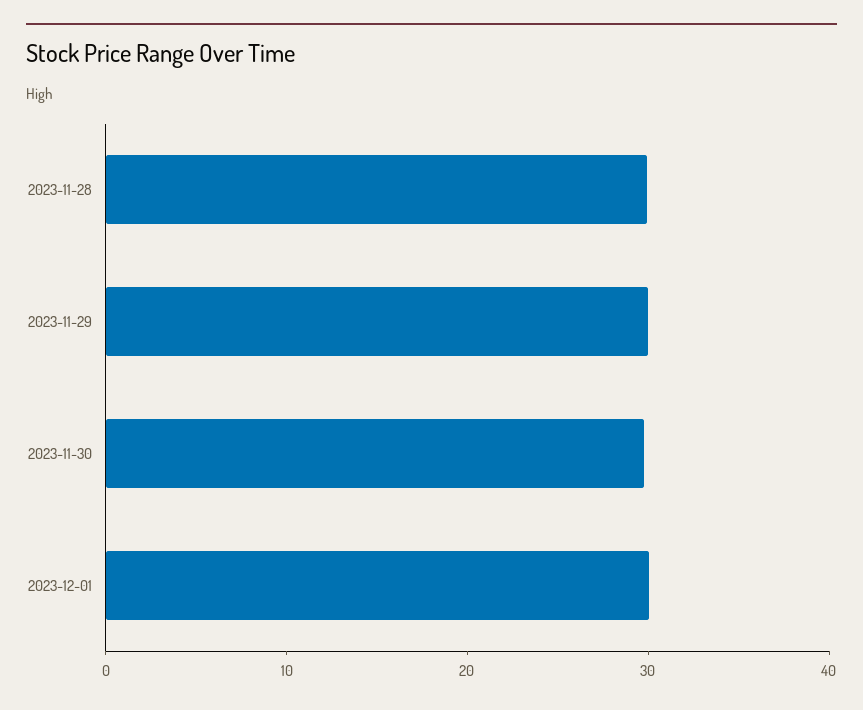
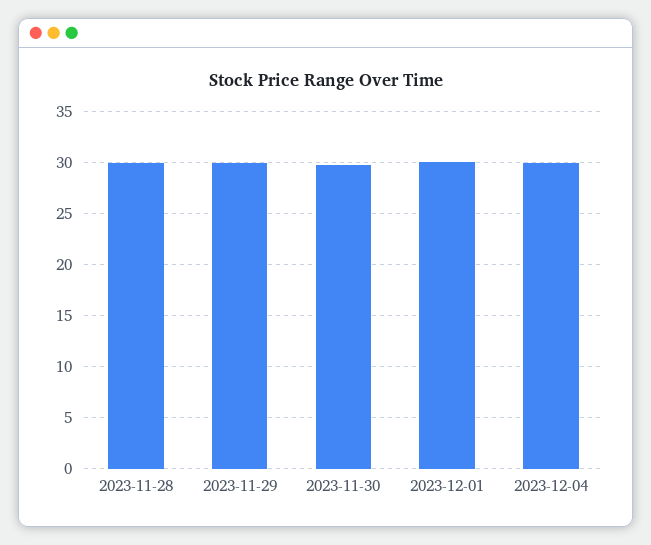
2023-12-04: none -> 30

